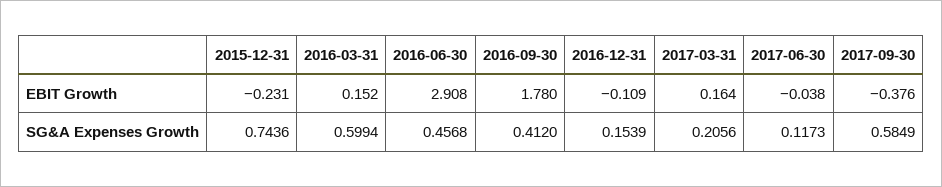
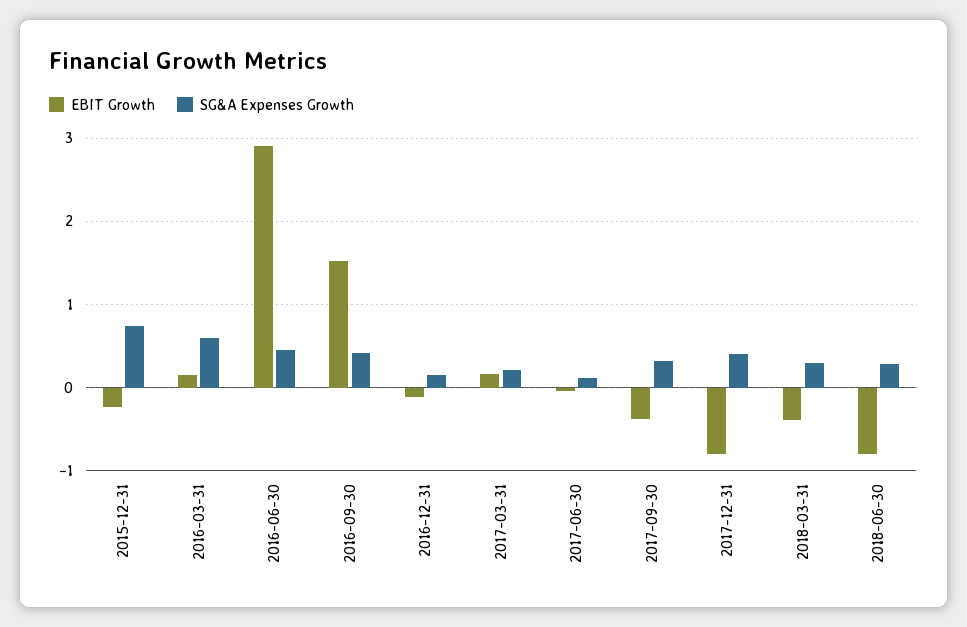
EBIT Growth, 2016-09-30: 1.78 -> 1.5
SG&A Expenses Growth, 2017-09-30: 0.5849 -> 0.3
EBIT Growth, 2017-12-31: none -> -0.8
SG&A Expenses Growth, 2017-12-31: none -> 0.4
EBIT Growth, 2018-03-31: none -> -0.4
SG&A Expenses Growth, 2018-03-31: none -> 0.3
EBIT Growth, 2018-06-30: none -> -0.8
SG&A Expenses Growth, 2018-06-30: none -> 0.3

